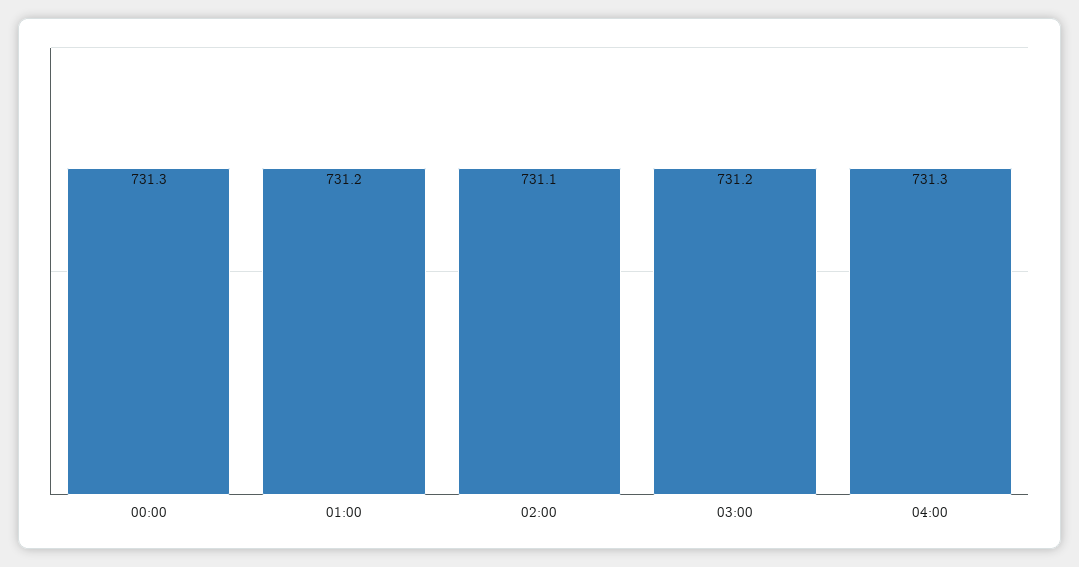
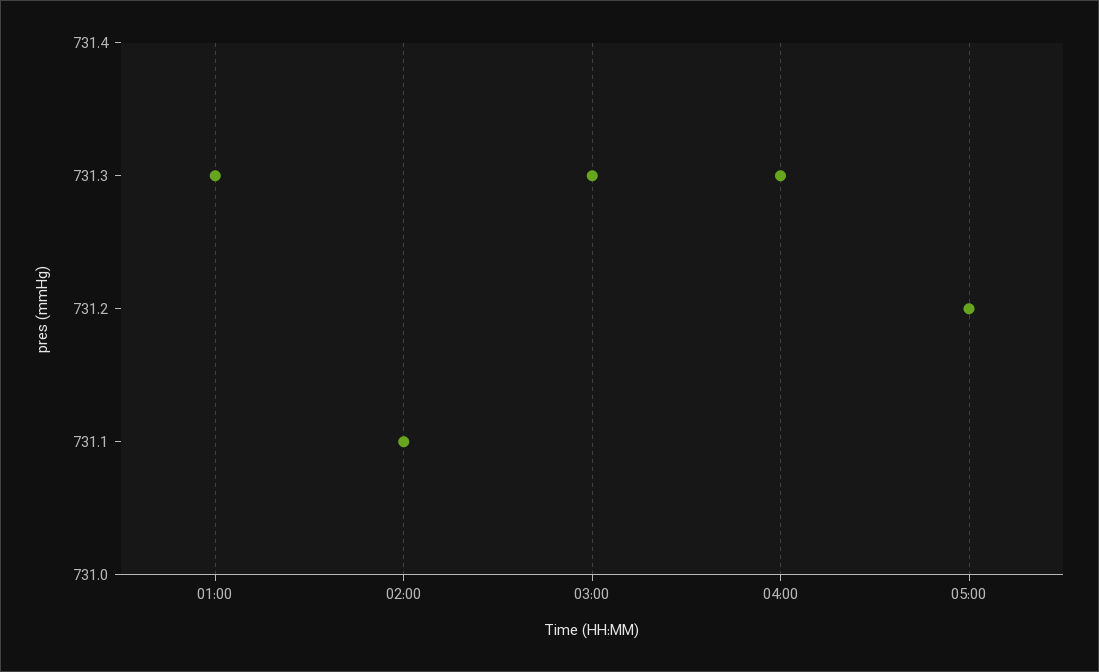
00:00: 731.3 -> none
01:00: 731.2 -> 731.3
03:00: 731.2 -> 731.3
05:00: none -> 731.2

